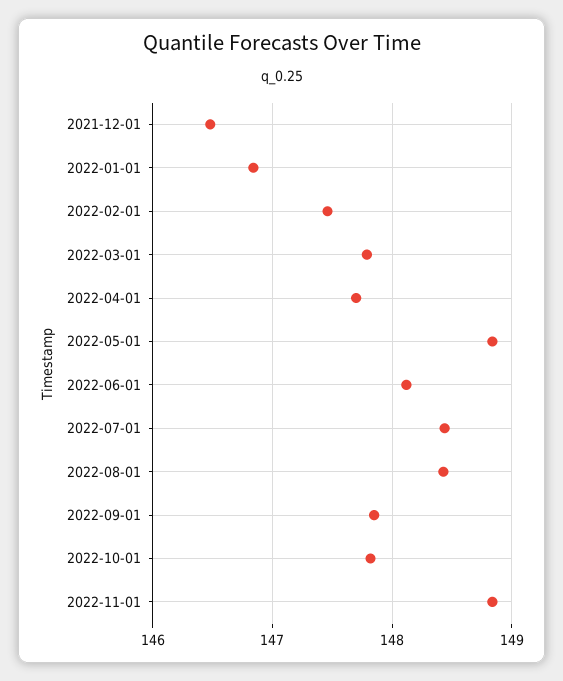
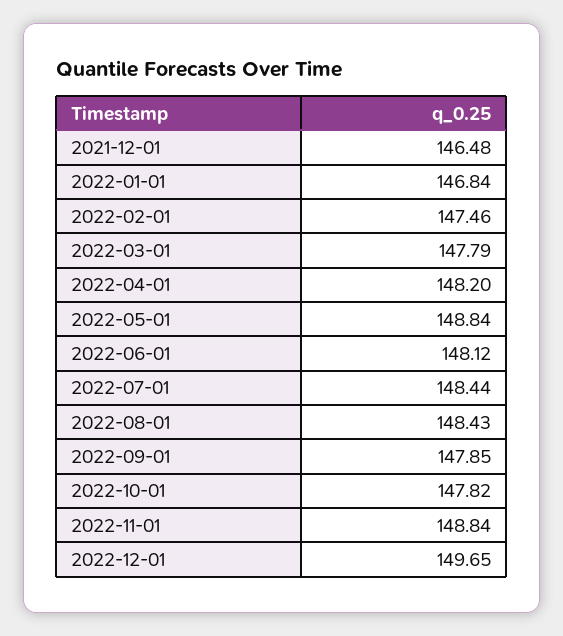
2022-04-01: 147.7 -> 148.2
2022-12-01: none -> 149.65

